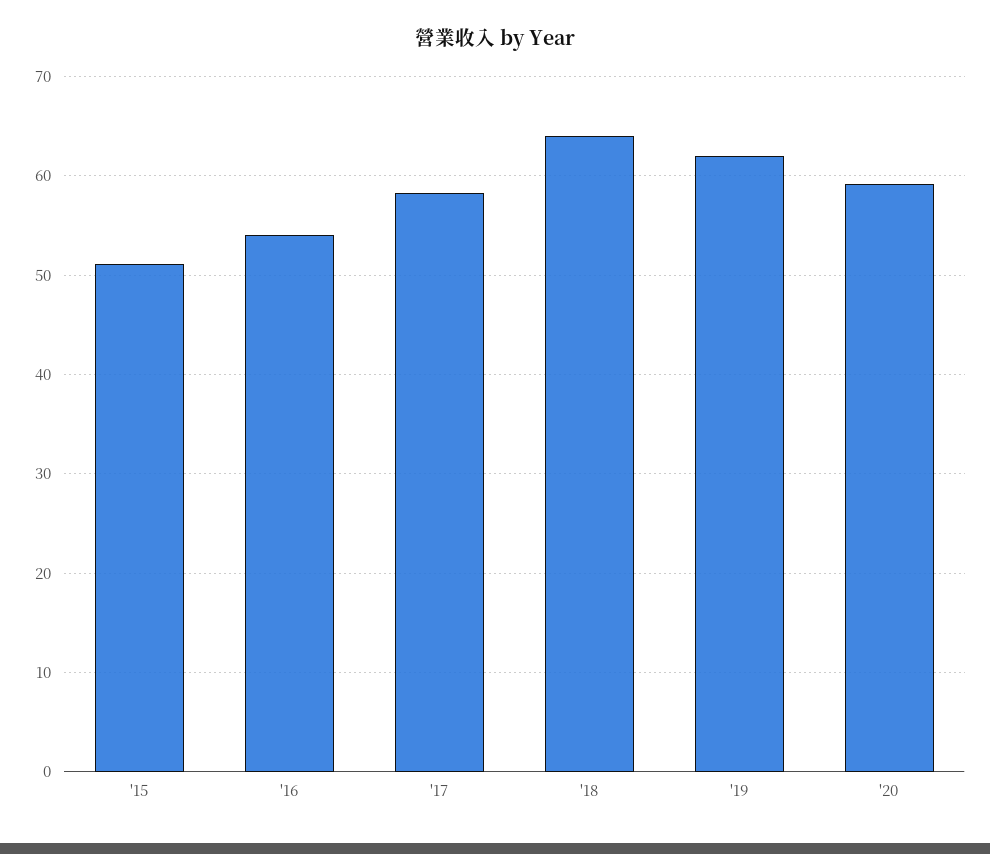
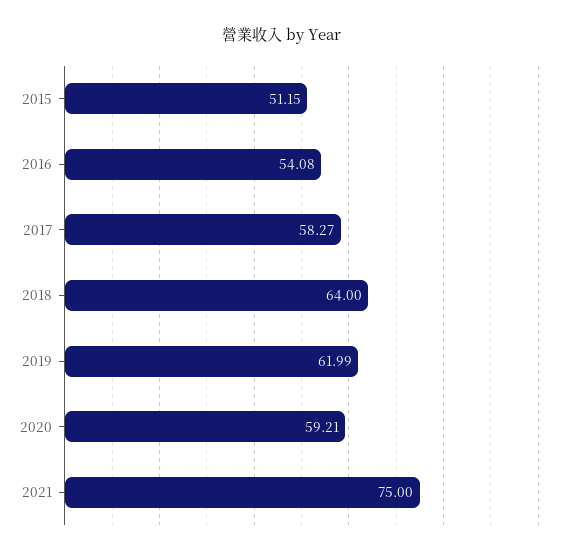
2021: none -> 75

